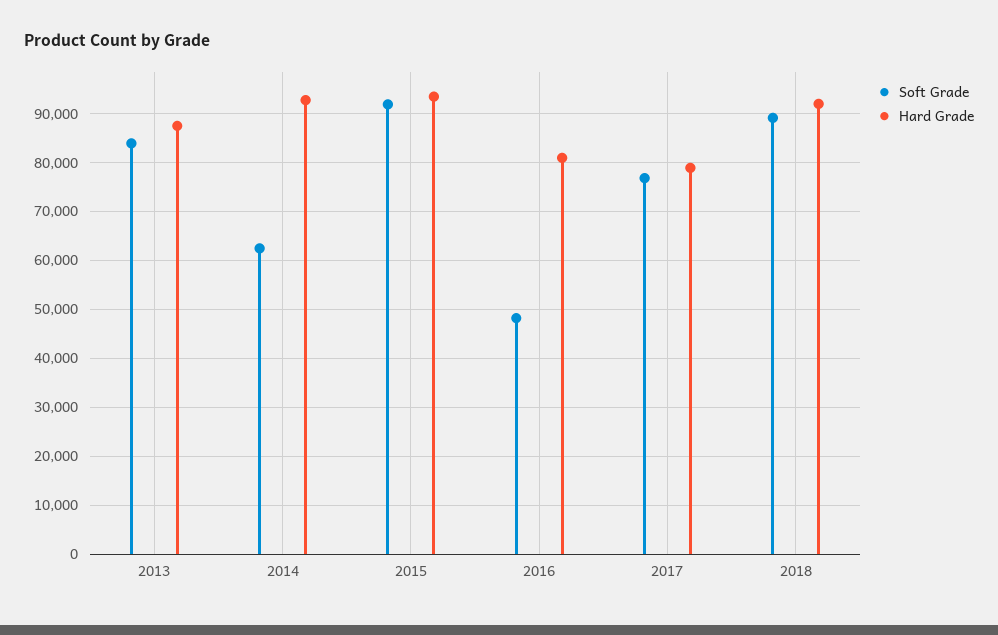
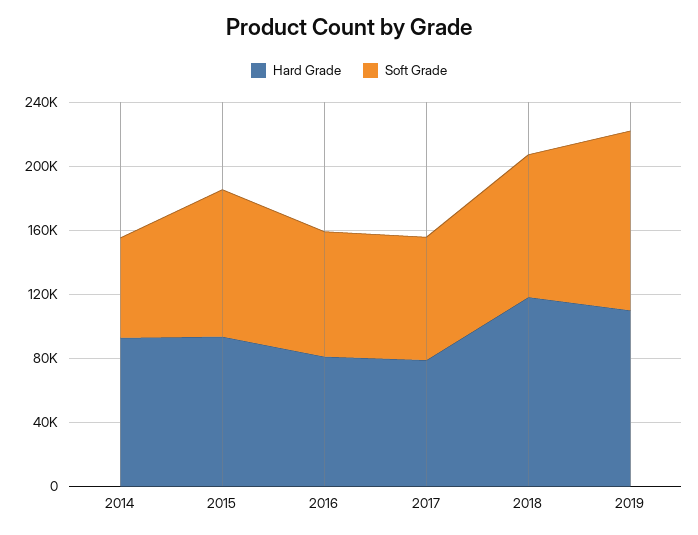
Soft Grade, 2013: 84000 -> none
Hard Grade, 2013: 88000 -> none
Soft Grade, 2016: 48000 -> 80000
Hard Grade, 2018: 92000 -> 120000
Hard Grade, 2019: none -> 110000
Soft Grade, 2019: none -> 110000

